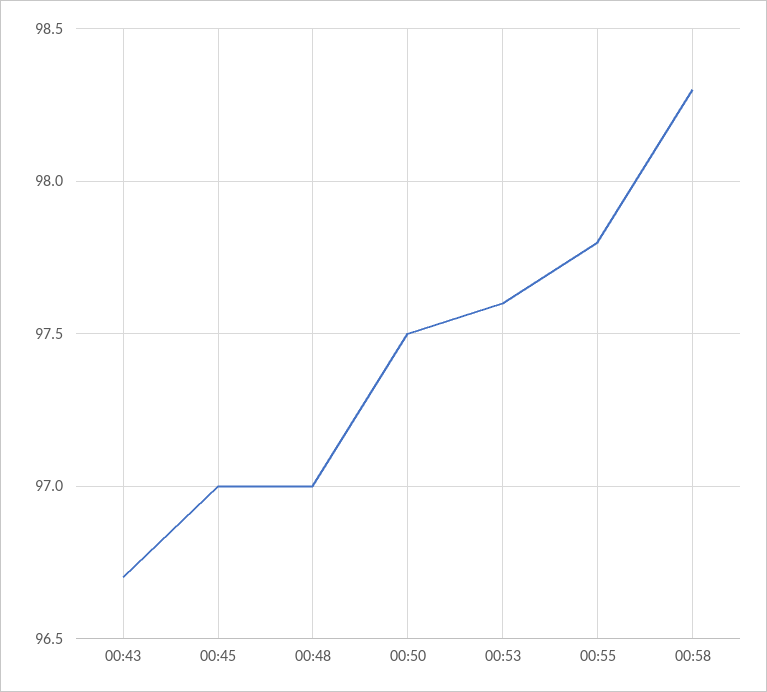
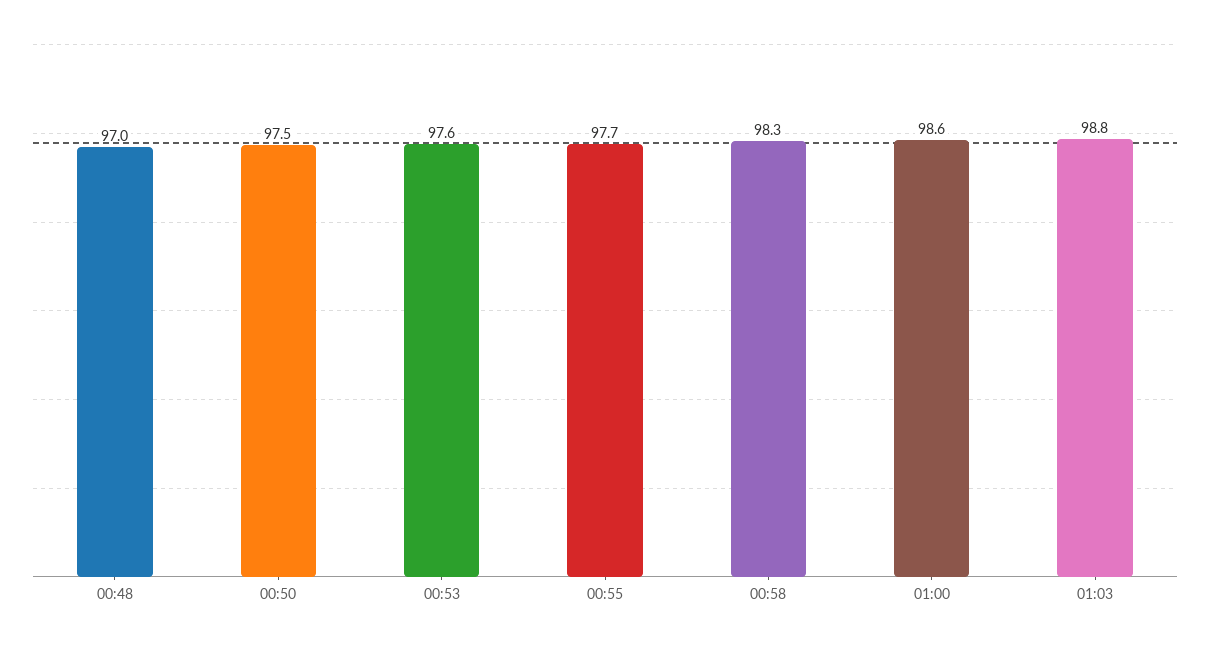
00:43: 96.7 -> none
00:45: 97 -> none
00:55: 97.8 -> 97.7
01:00: none -> 98.6
01:03: none -> 98.8

